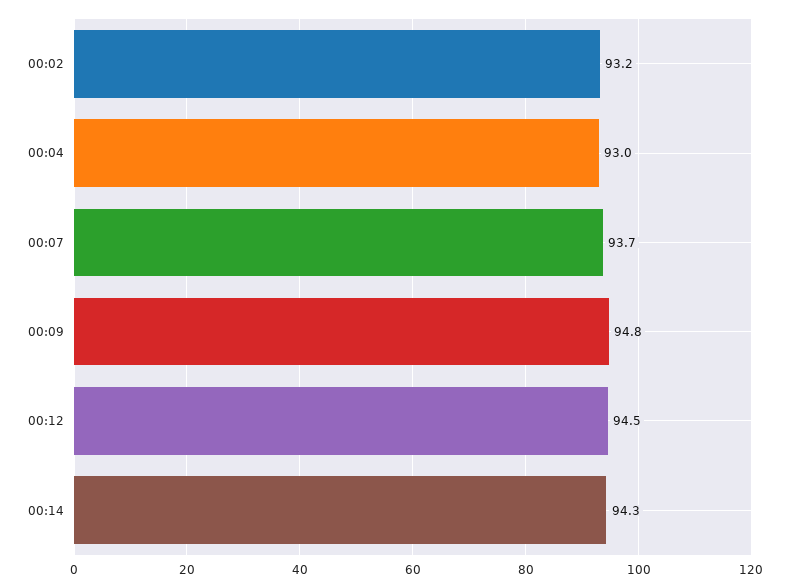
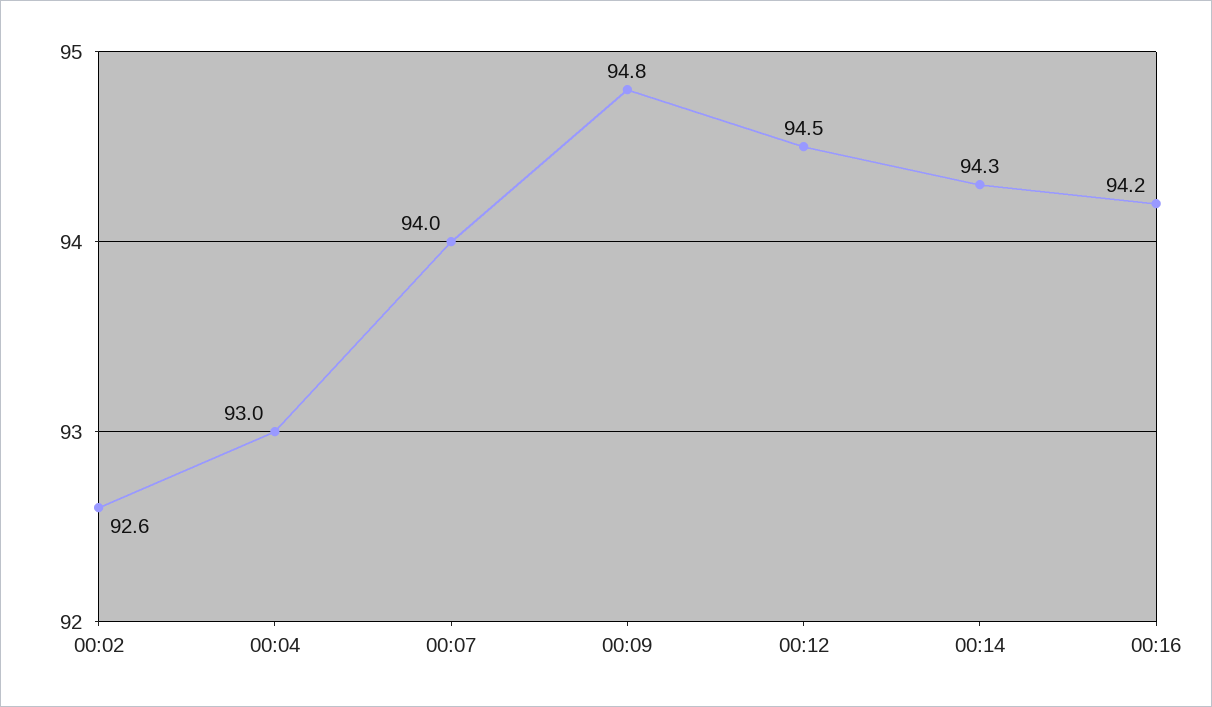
00:02: 93.2 -> 92.6
00:07: 93.7 -> 94
00:16: none -> 94.2

